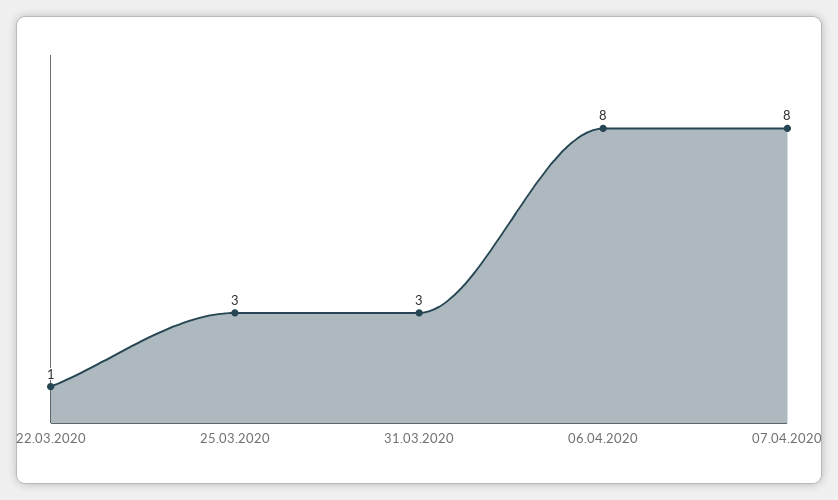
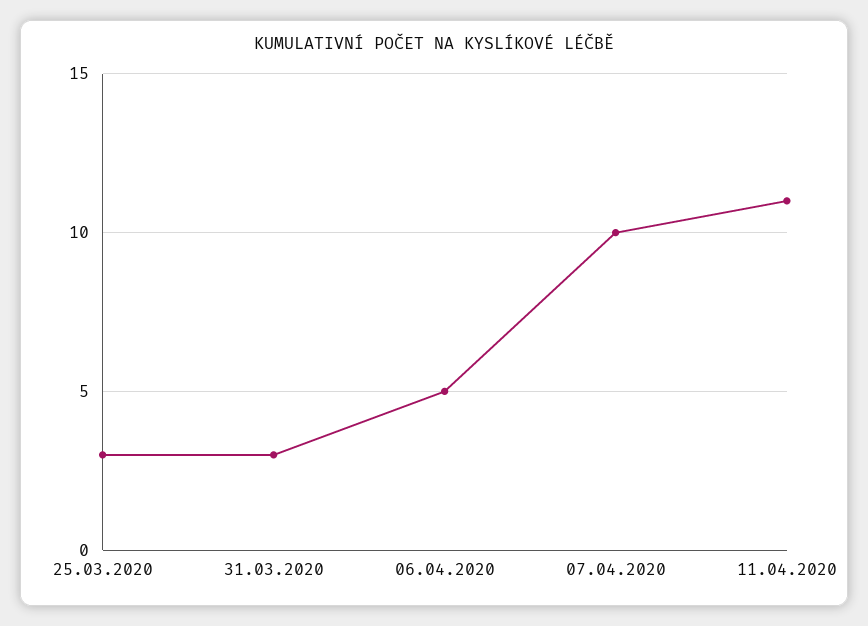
22.03.2020: 1 -> none
06.04.2020: 8 -> 5
07.04.2020: 8 -> 10
11.04.2020: none -> 11

